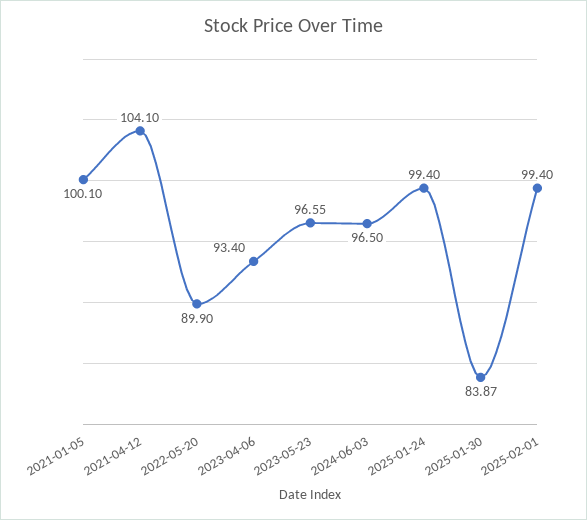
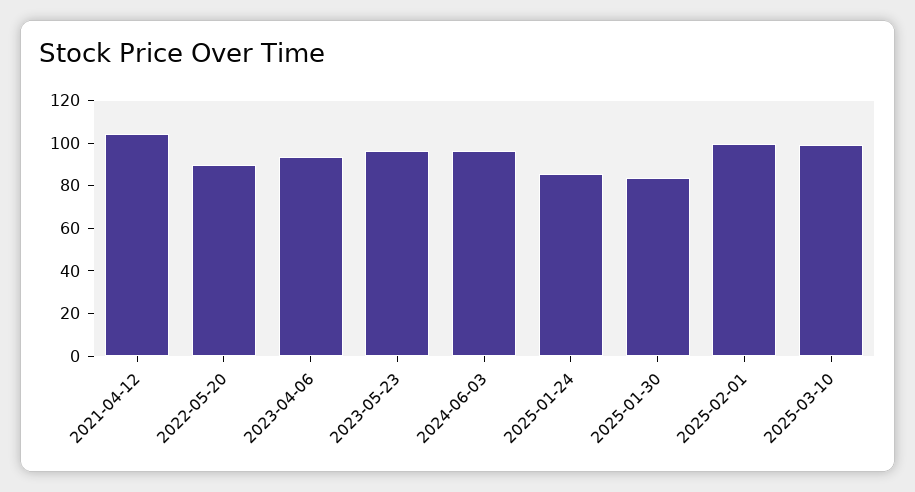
2021-01-05: 100.1 -> none
2025-01-24: 99.4 -> 85
2025-03-10: none -> 100

